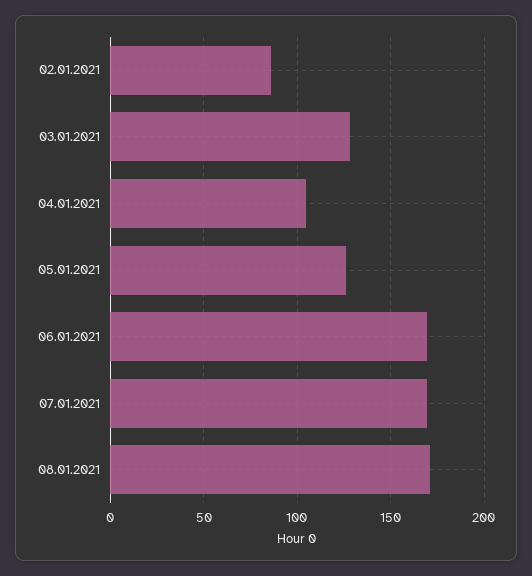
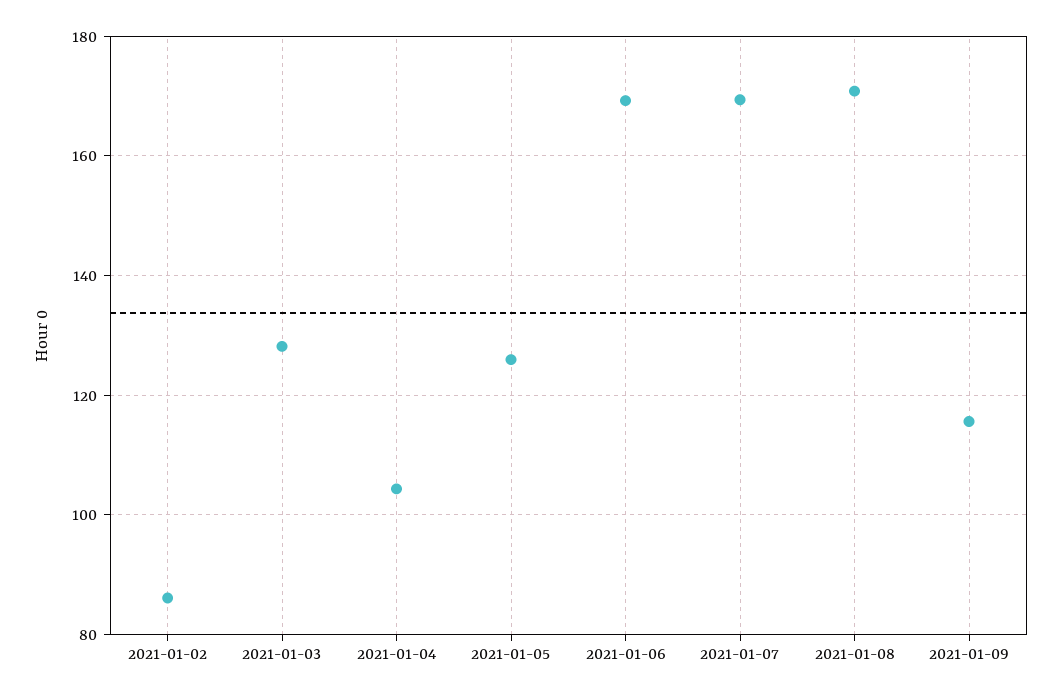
2021-01-09: none -> 116

